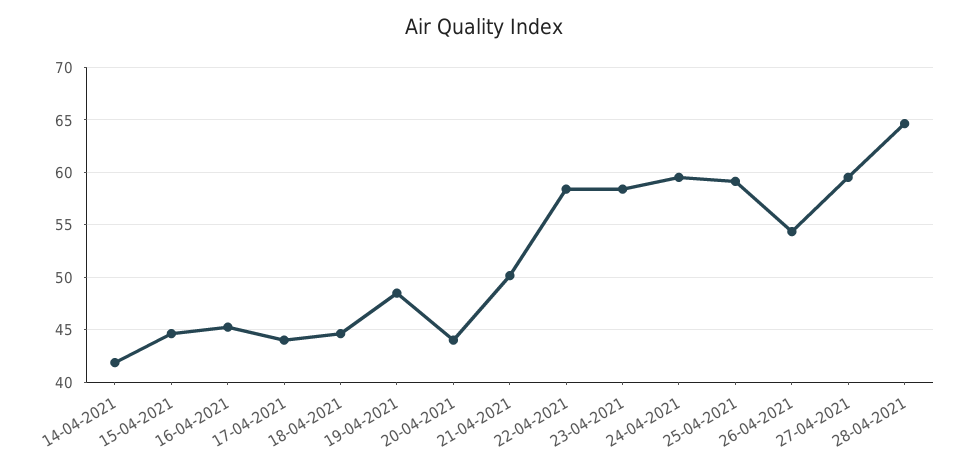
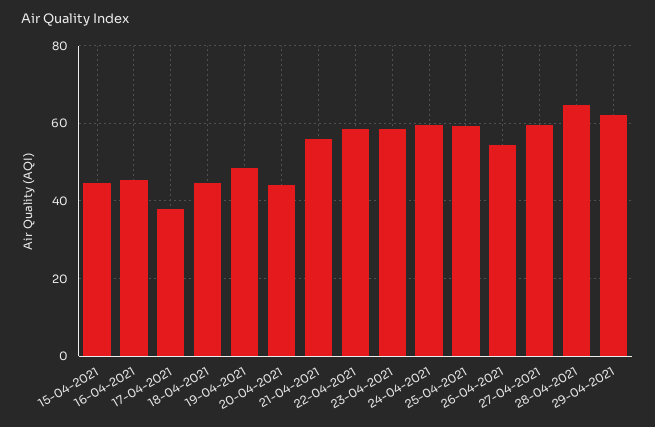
14-04-2021: 42 -> none
17-04-2021: 44 -> 38
21-04-2021: 50 -> 56
29-04-2021: none -> 62

